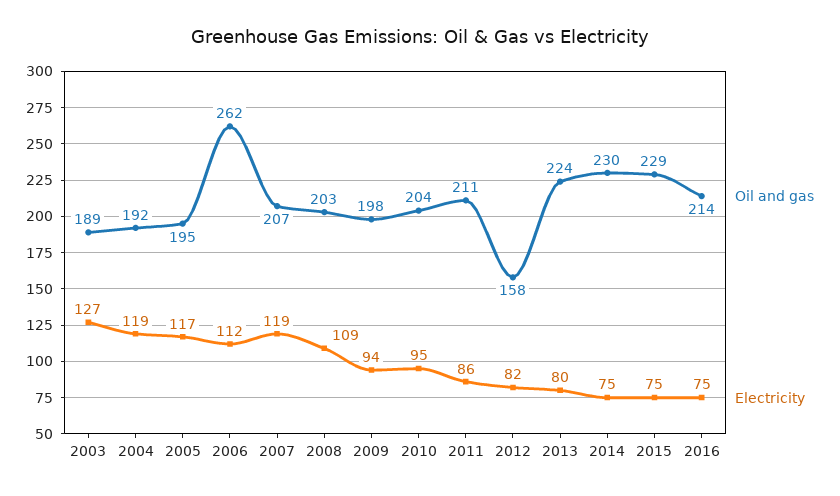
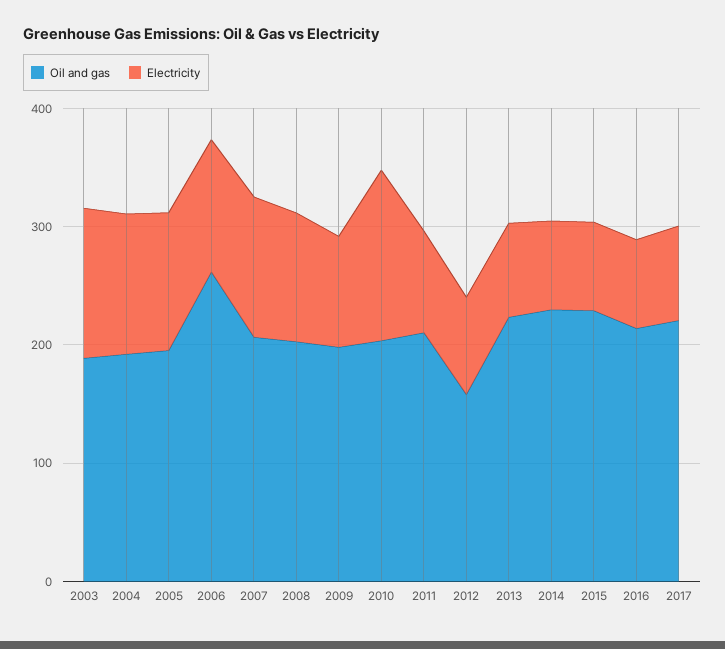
Electricity, 2010: 95 -> 140
Oil and gas, 2017: none -> 220
Electricity, 2017: none -> 80

